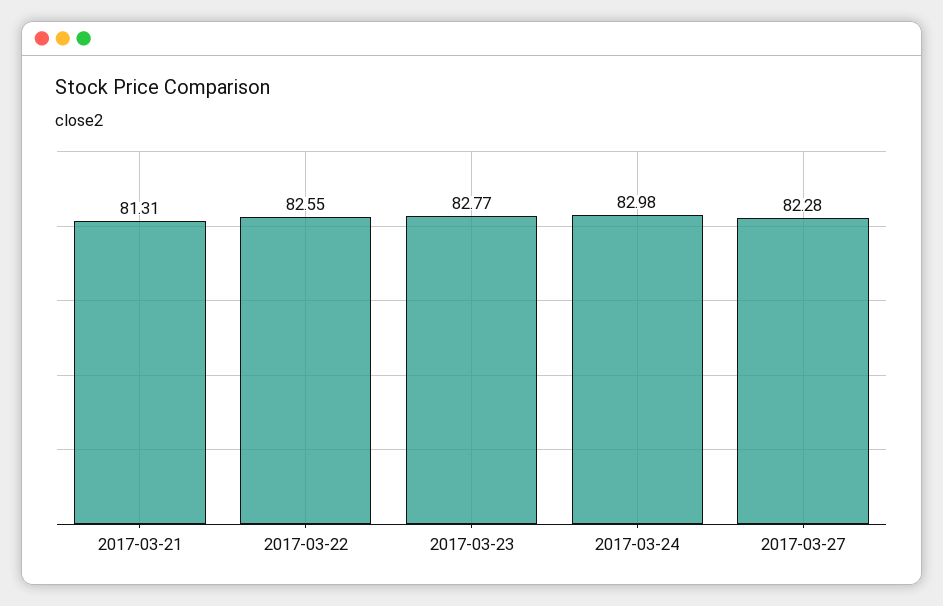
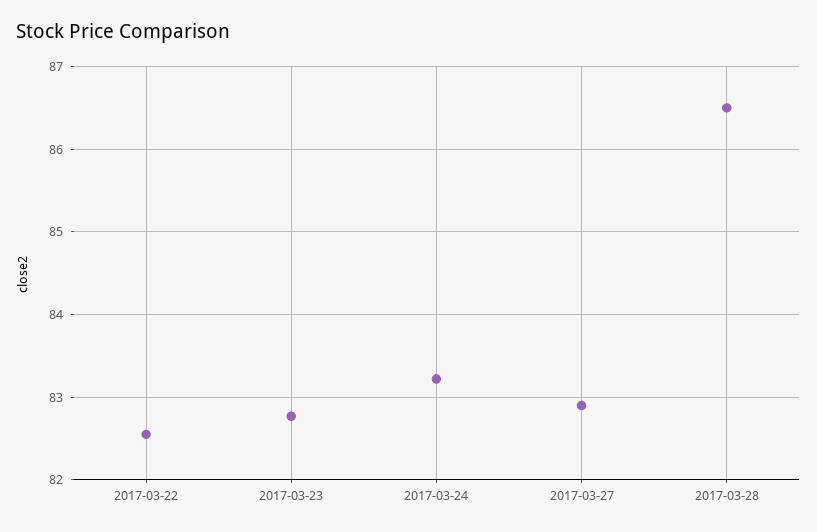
2017-03-21: 81.31 -> none
2017-03-24: 82.98 -> 83.2
2017-03-27: 82.28 -> 82.9
2017-03-28: none -> 86.5

